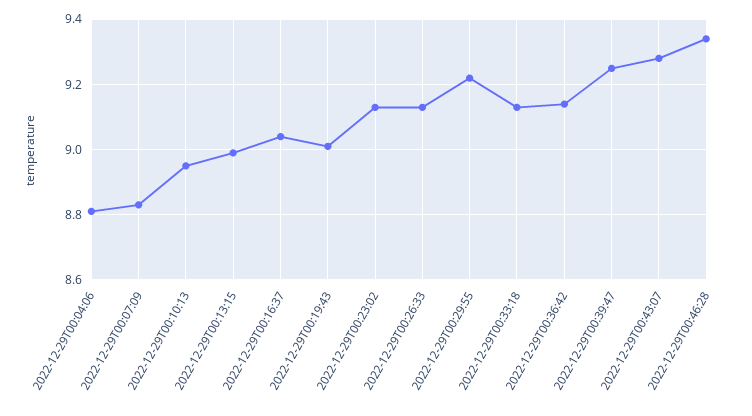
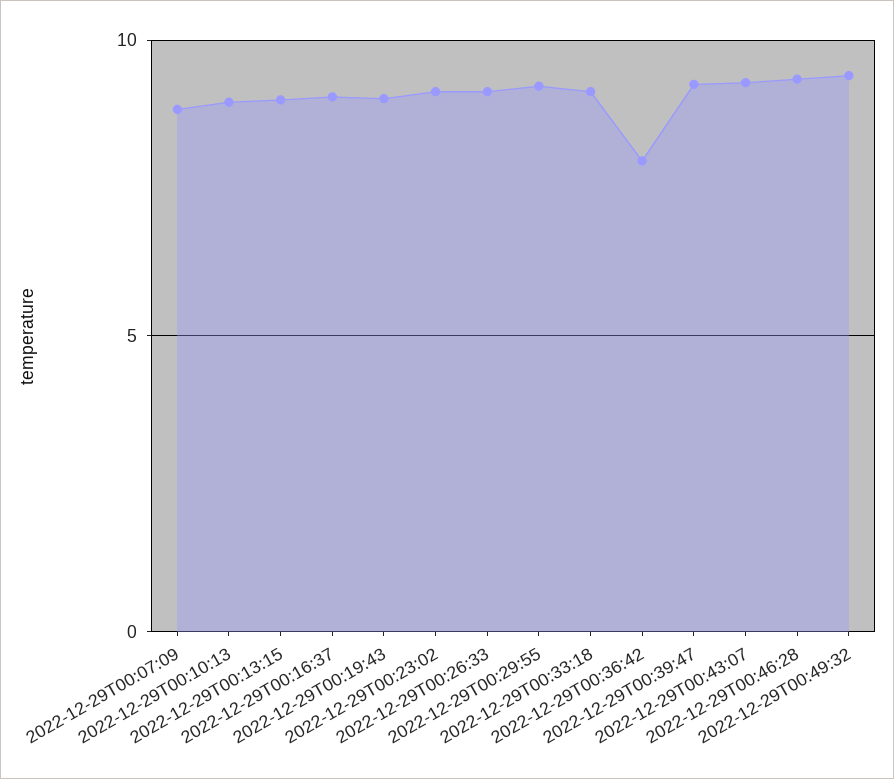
2022-12-29T00:04:06: 8.8 -> none
2022-12-29T00:36:42: 9.15 -> 8
2022-12-29T00:49:32: none -> 9.5

